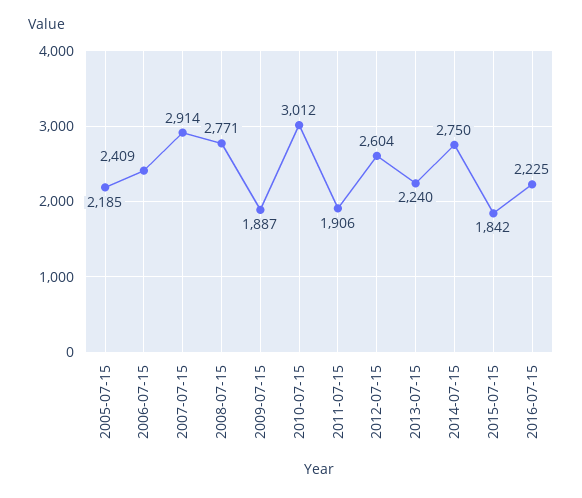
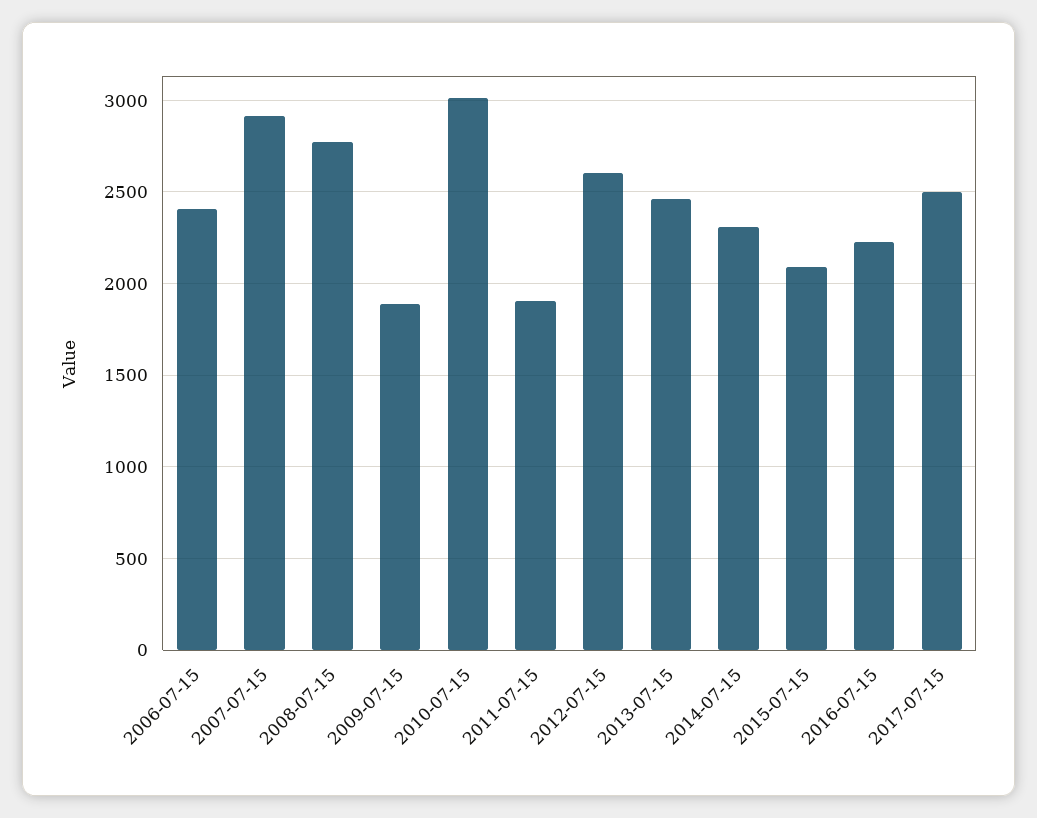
2005-07-15: 2185 -> none
2013-07-15: 2240 -> 2450
2014-07-15: 2750 -> 2300
2015-07-15: 1842 -> 2100
2017-07-15: none -> 2500

